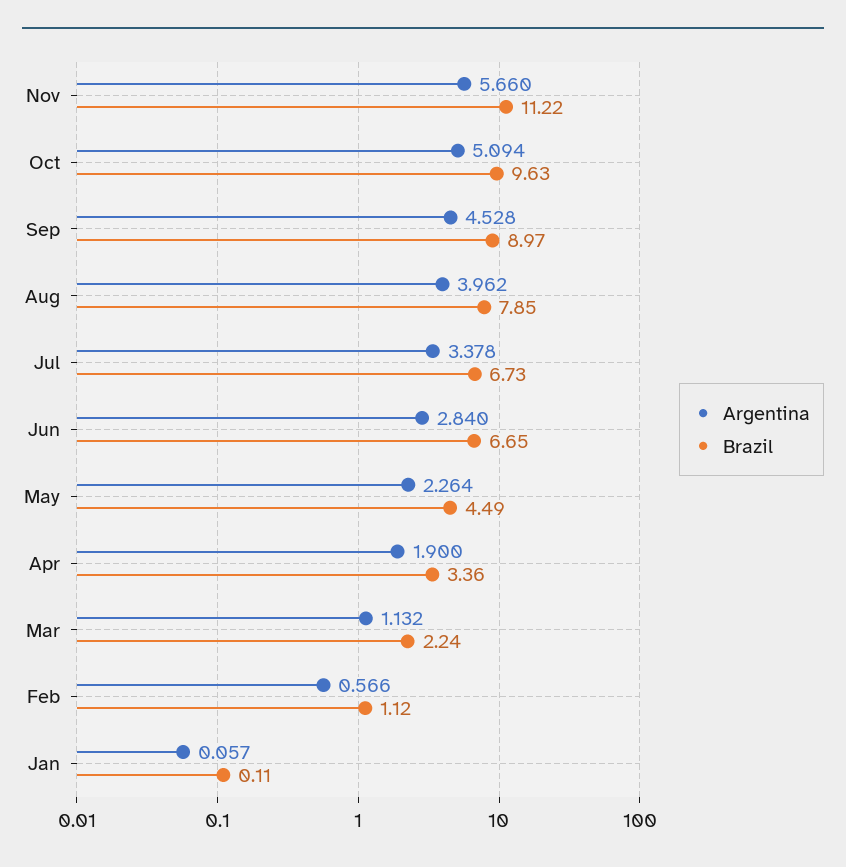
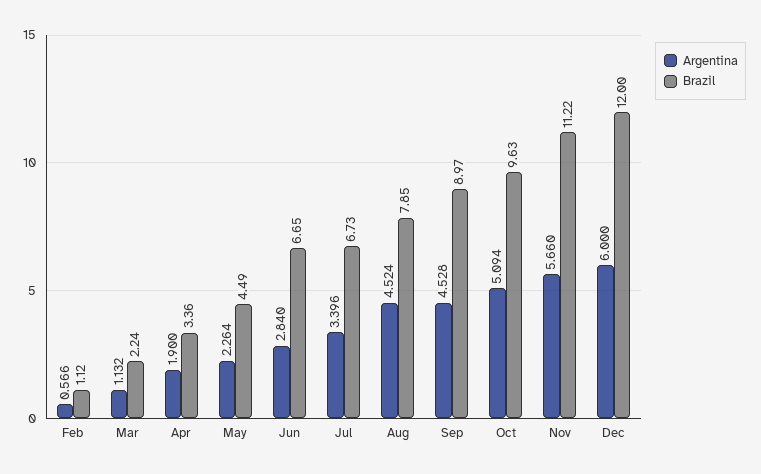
Argentina, Aug: 3.962 -> 4.524
Argentina, Jul: 3.378 -> 3.396
Argentina, Jan: 0.057 -> none
Brazil, Jan: 0.11 -> none
Argentina, Dec: none -> 6
Brazil, Dec: none -> 12

